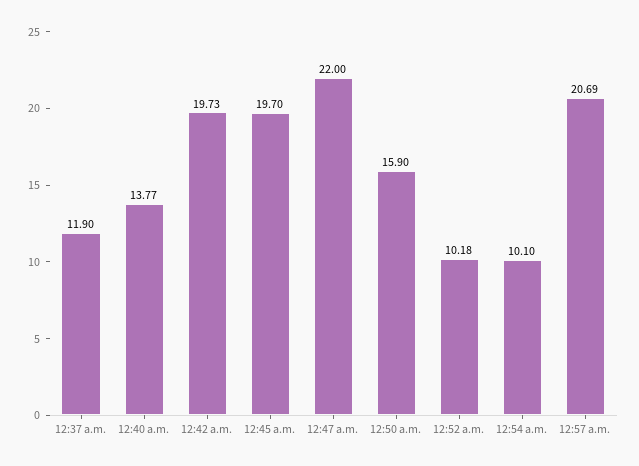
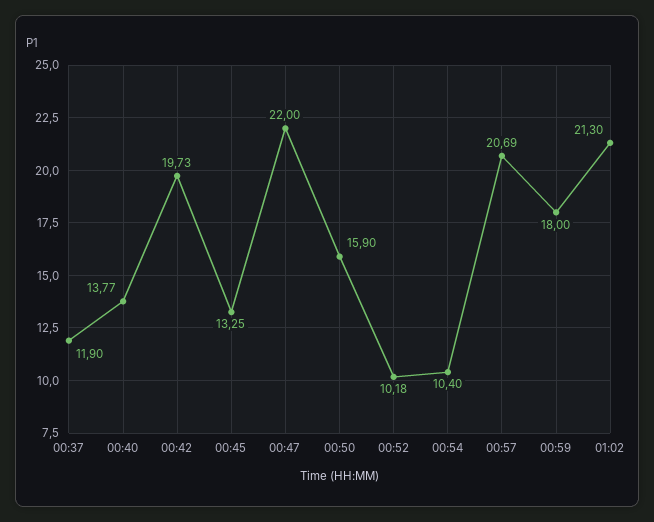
12:45 a.m.: 19.7 -> 13.25
12:54 a.m.: 10.1 -> 10.4
00:59: none -> 18
01:02: none -> 21.3

